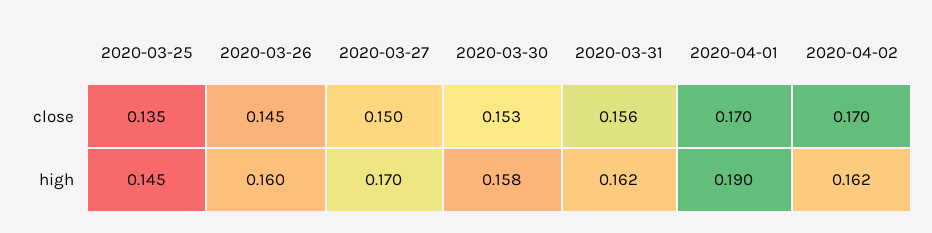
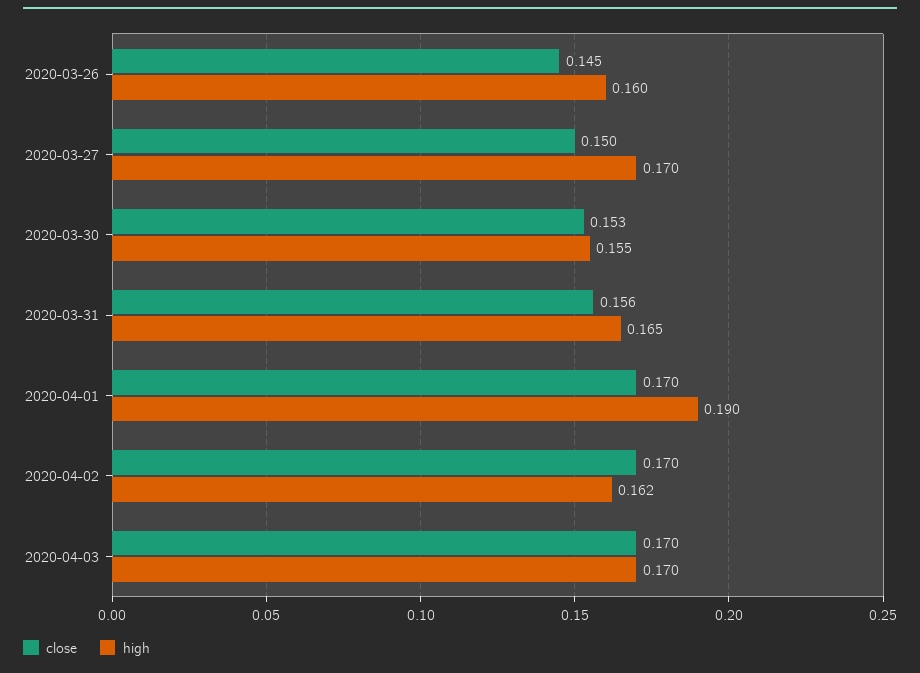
close, 2020-03-25: 0.135 -> none
high, 2020-03-25: 0.145 -> none
high, 2020-03-30: 0.158 -> 0.155
high, 2020-03-31: 0.162 -> 0.165
close, 2020-04-03: none -> 0.17
high, 2020-04-03: none -> 0.17

